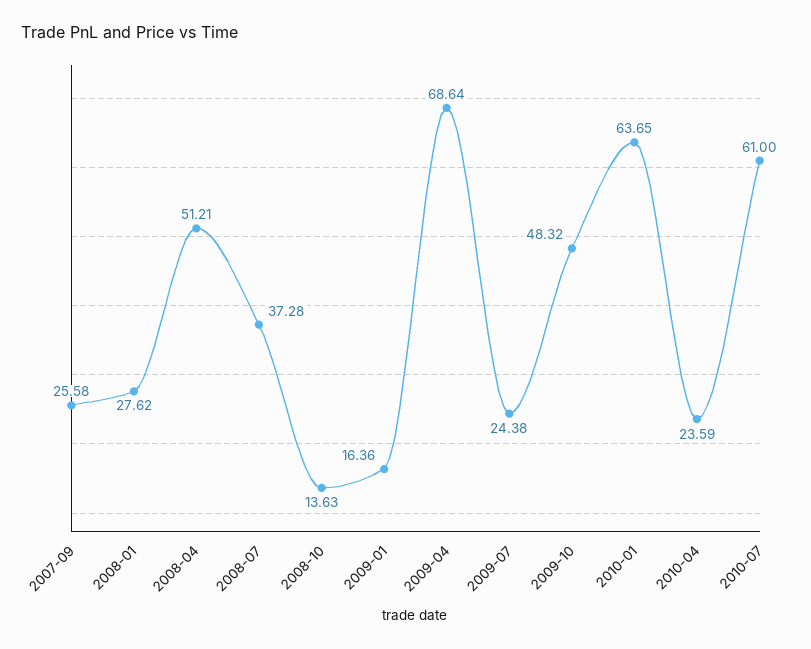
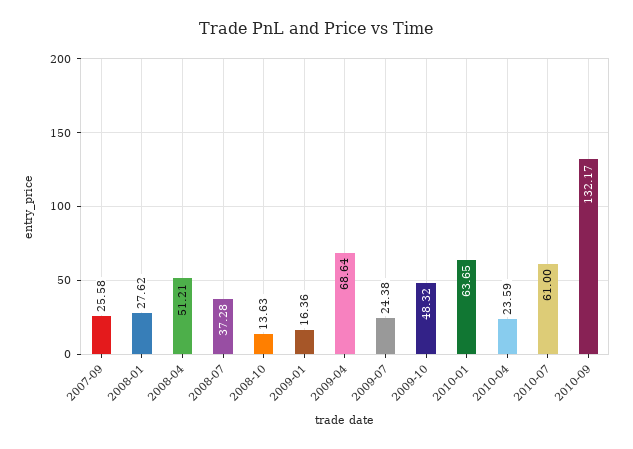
2010-09: none -> 132.17

